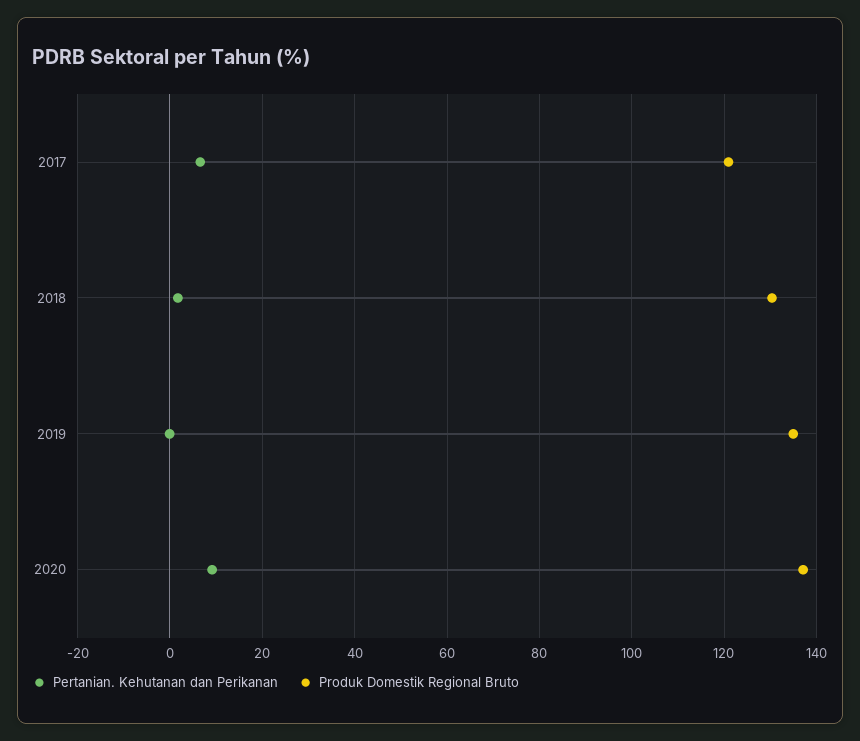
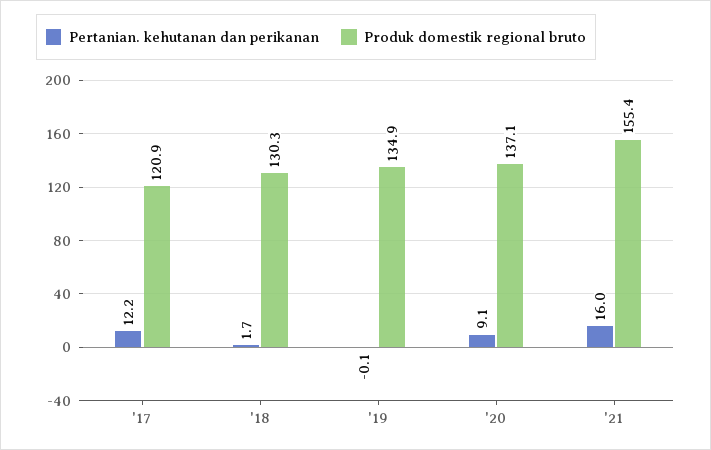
Pertanian. Kehutanan dan Perikanan, 2017: 6 -> 12.2
Pertanian. Kehutanan dan Perikanan, '21: none -> 16
Produk Domestik Regional Bruto, '21: none -> 155.4

